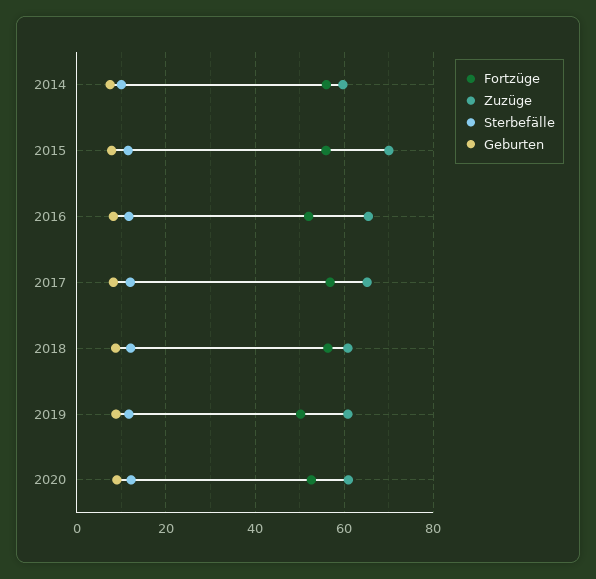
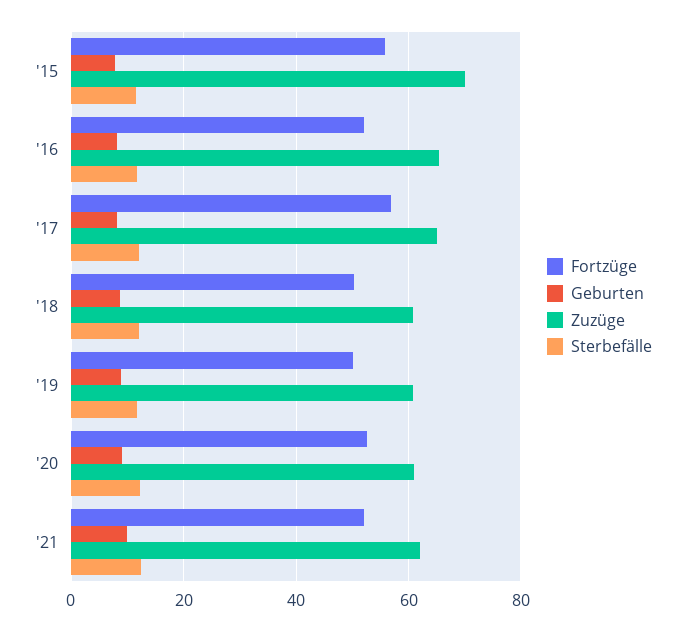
Fortzüge, 2014: 56 -> none
Zuzüge, 2014: 60 -> none
Sterbefälle, 2014: 10 -> none
Geburten, 2014: 8 -> none
Fortzüge, 2018: 56 -> 50
Fortzüge, '21: none -> 52
Geburten, '21: none -> 10
Zuzüge, '21: none -> 62
Sterbefälle, '21: none -> 12

